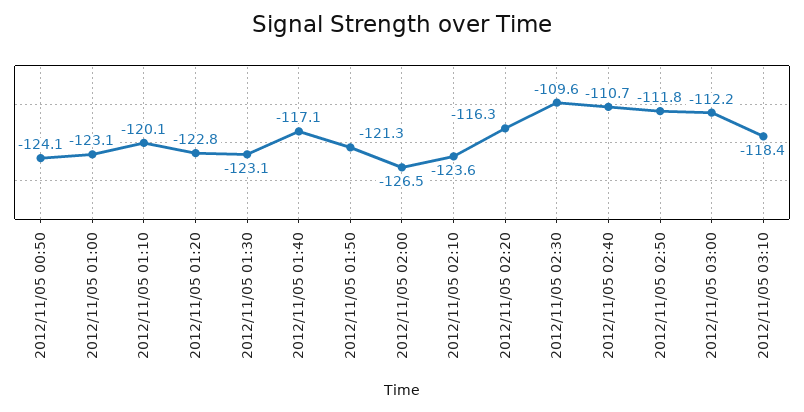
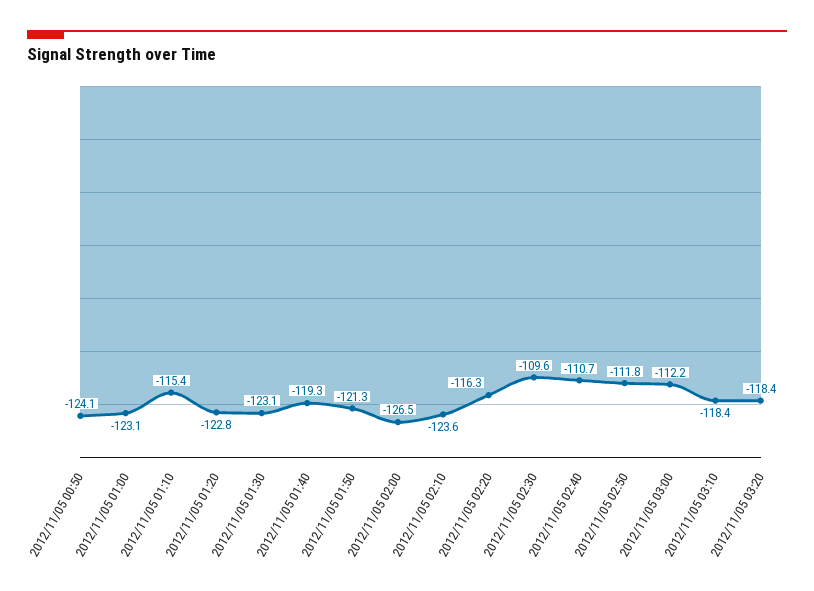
2012/11/05 01:10: -120.1 -> -115.4
2012/11/05 01:40: -117.1 -> -119.3
2012/11/05 03:20: none -> -118.4

